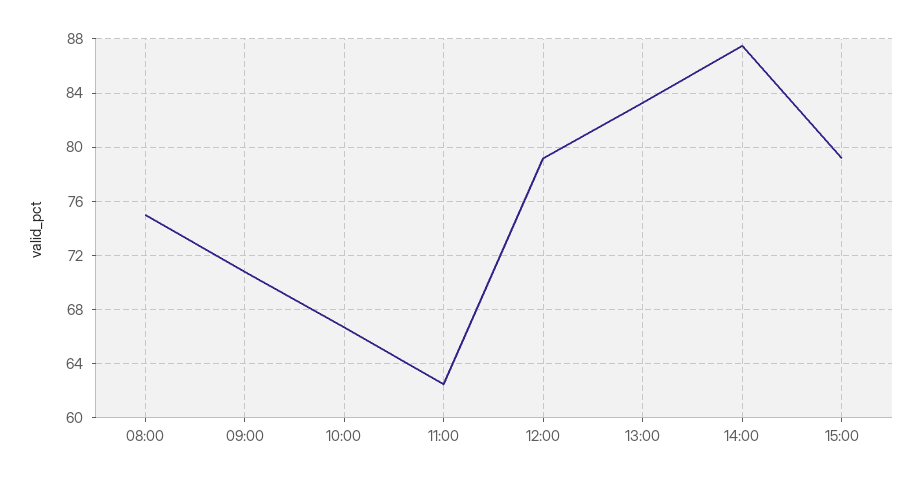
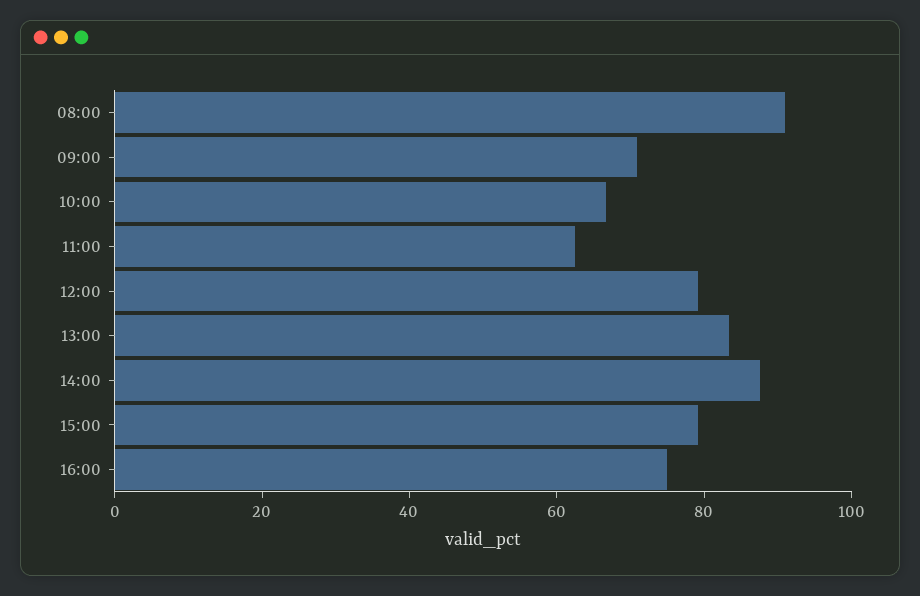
08:00: 75 -> 90
16:00: none -> 75

